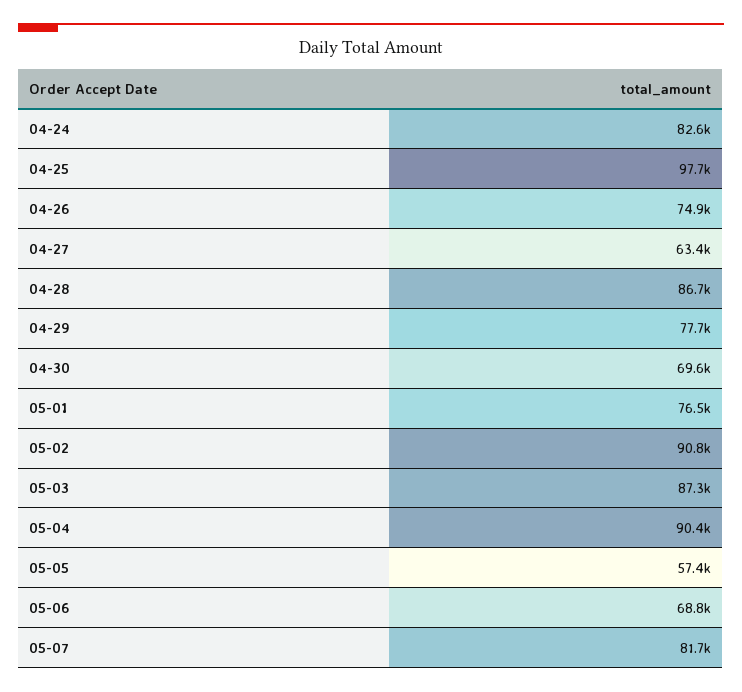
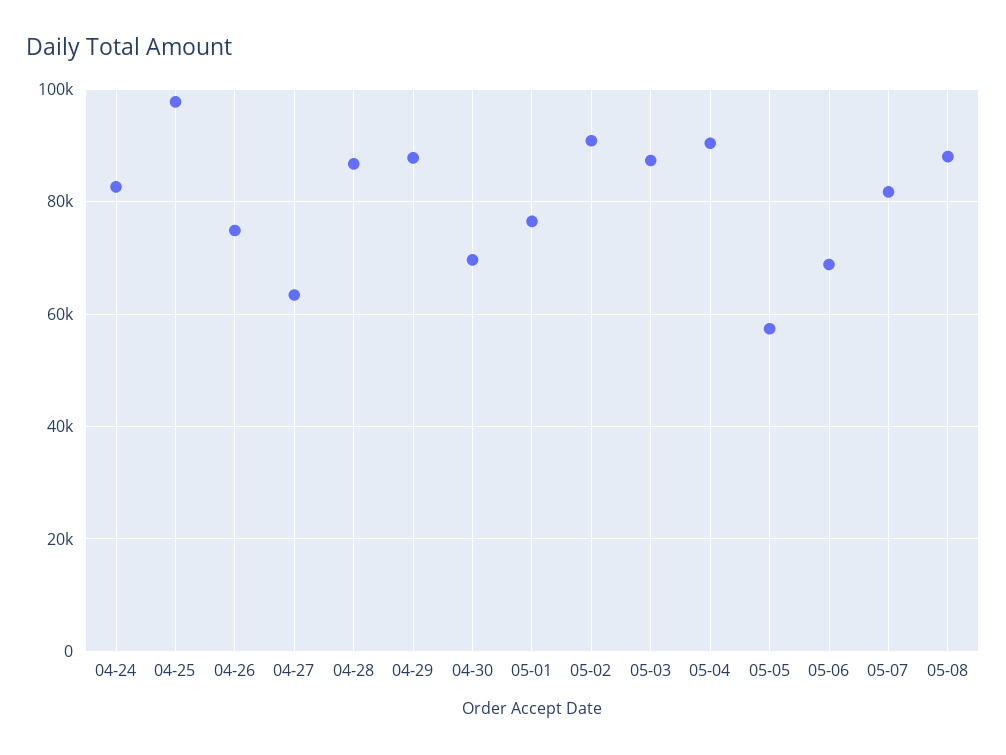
04-29: 77700 -> 88000
05-08: none -> 88000

